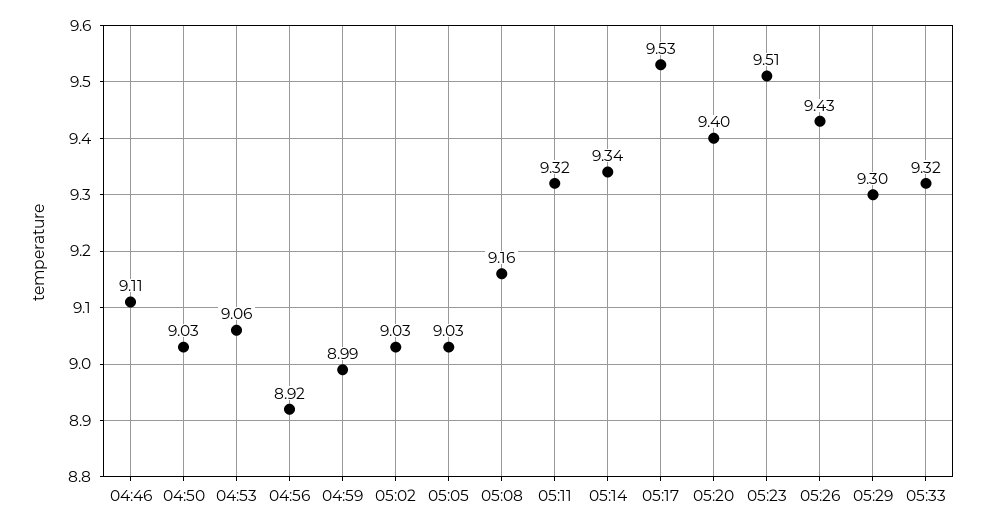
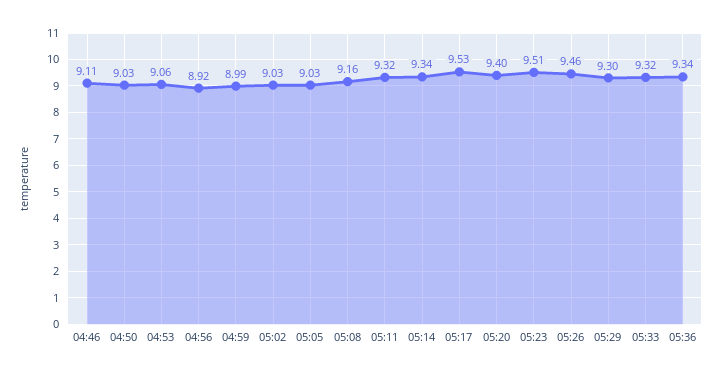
05:26: 9.43 -> 9.46
05:36: none -> 9.34

